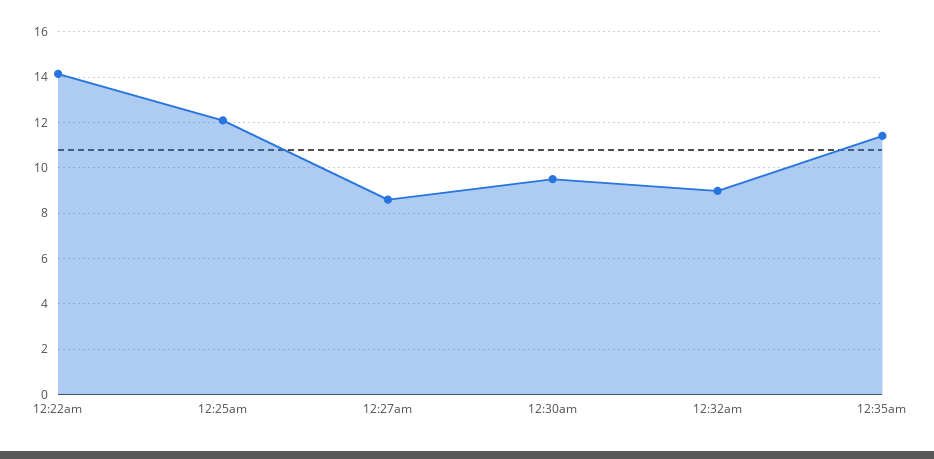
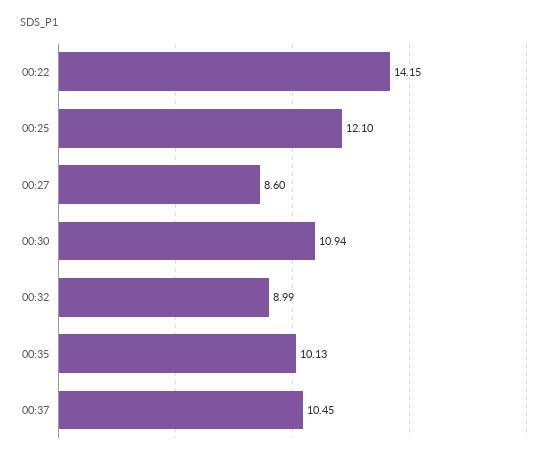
12:30am: 9.5 -> 10.94
12:35am: 11.5 -> 10.13
00:37: none -> 10.45

